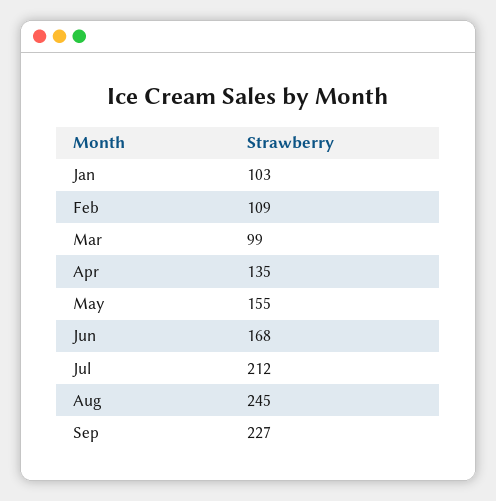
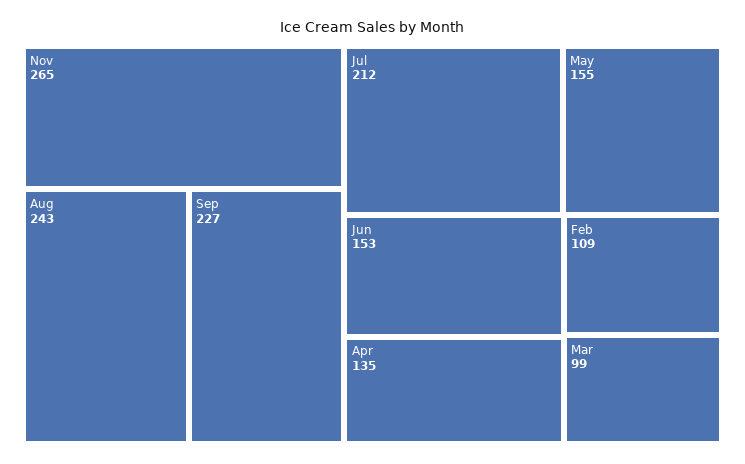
Jan: 103 -> none
Jun: 168 -> 153
Aug: 245 -> 243
Nov: none -> 265

